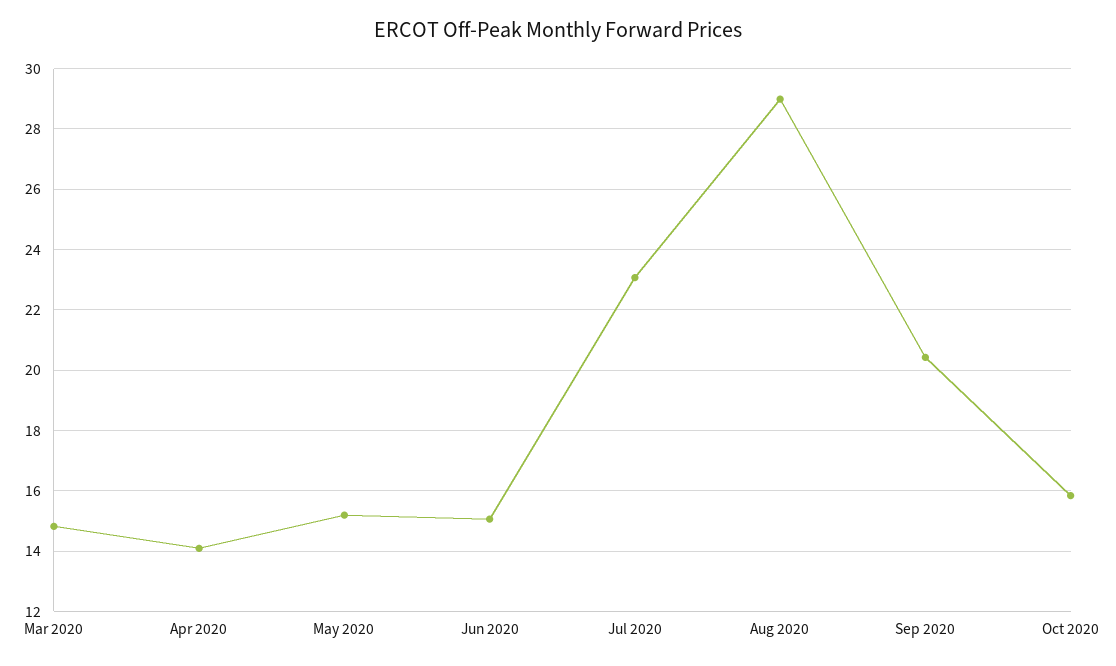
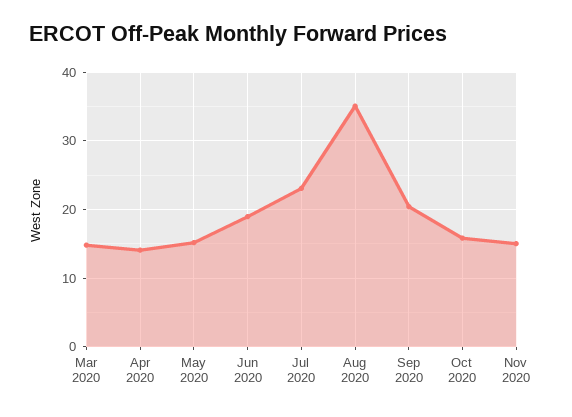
Jun 2020: 15 -> 19
Aug 2020: 29 -> 35
Nov 2020: none -> 15

